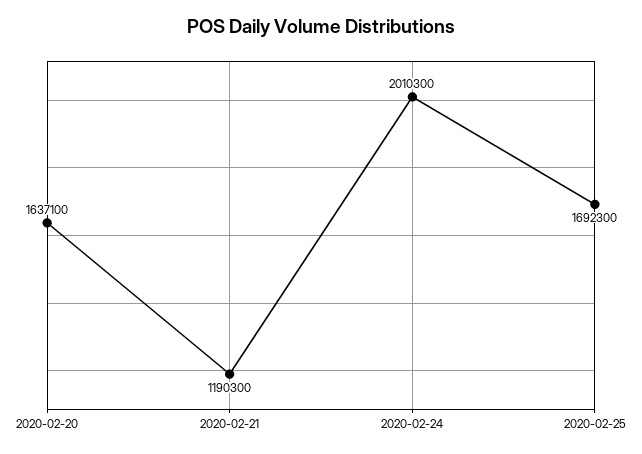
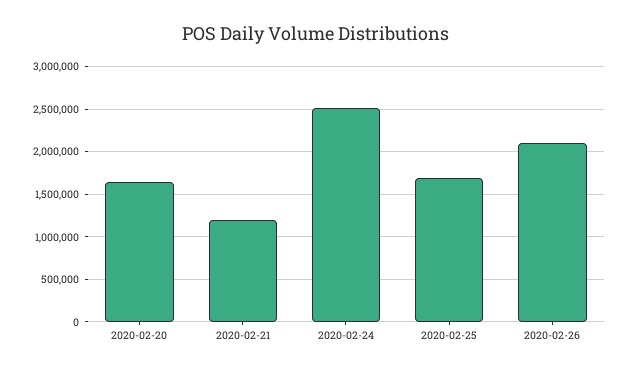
2020-02-24: 2010300 -> 2500000
2020-02-26: none -> 2100000

